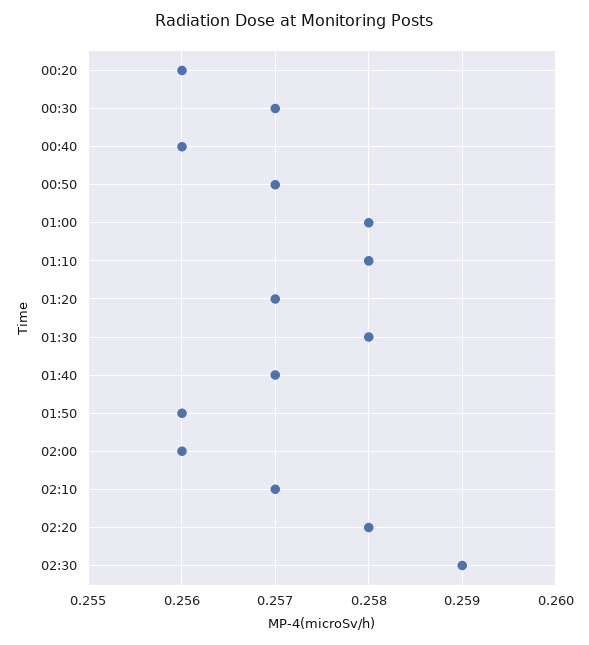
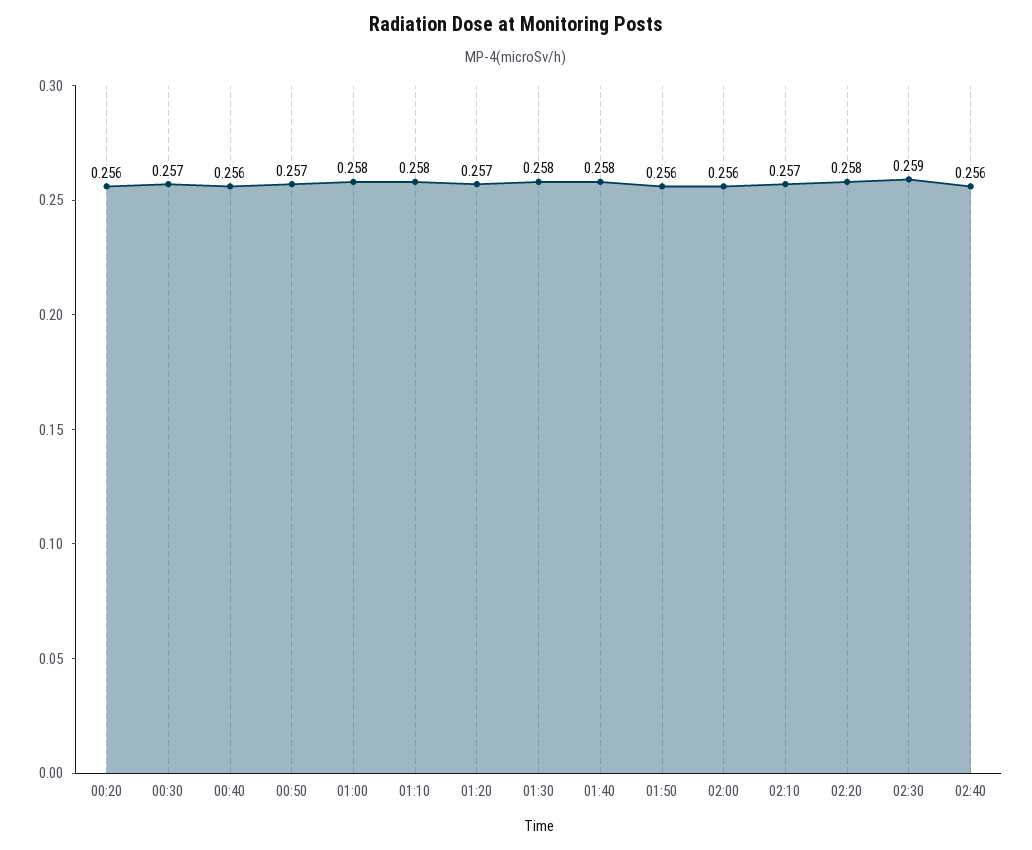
01:40: 0.257 -> 0.258
02:40: none -> 0.256

